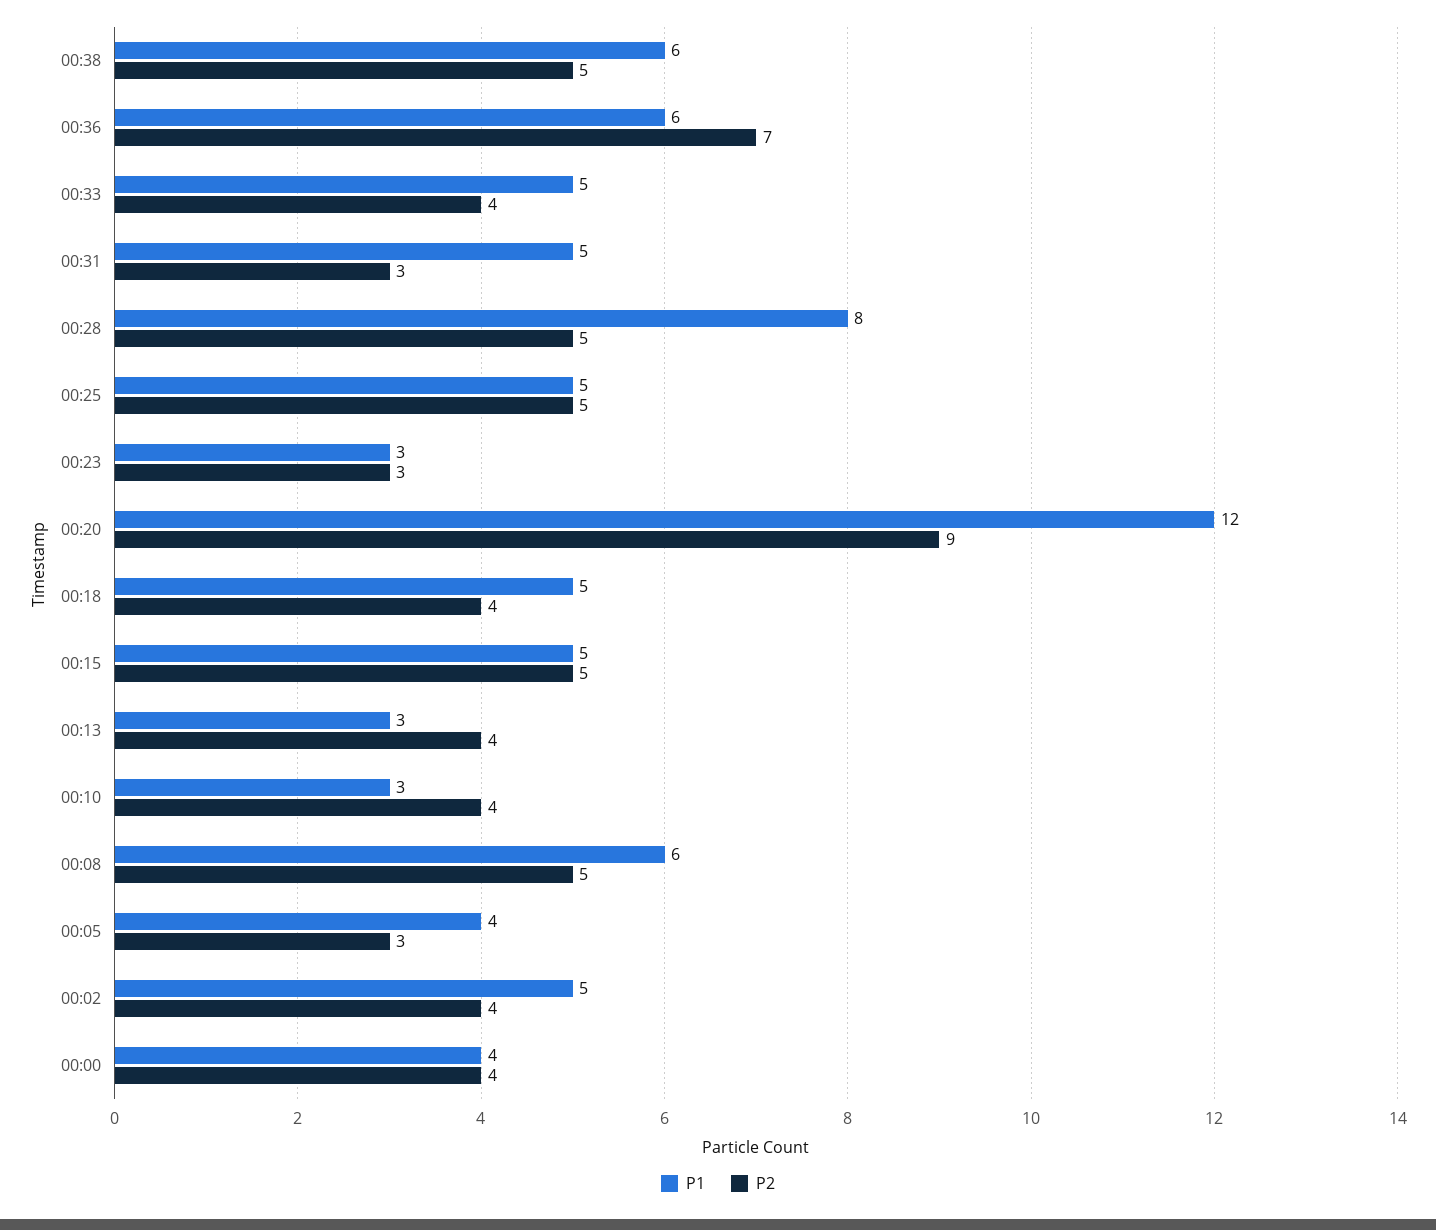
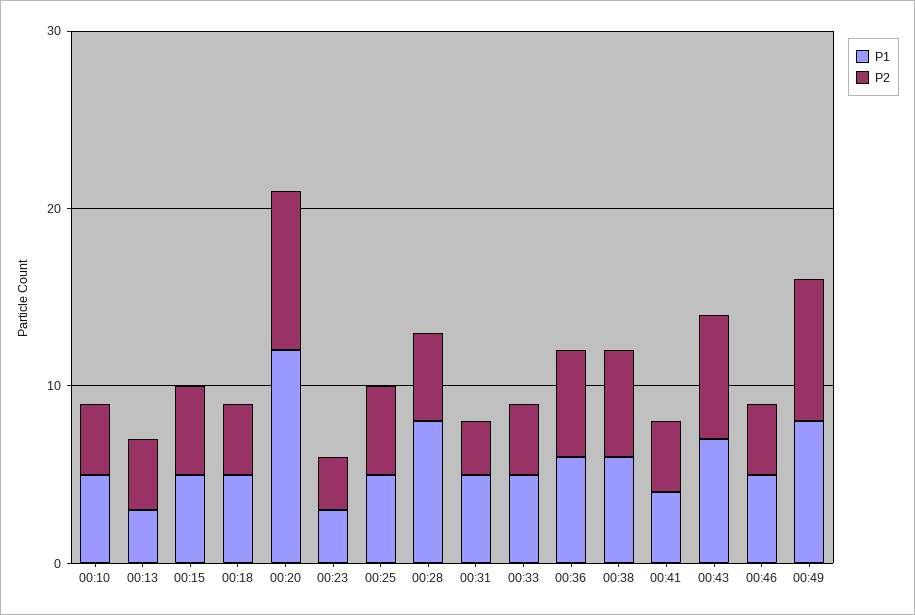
P2, 00:38: 5 -> 6
P2, 00:36: 7 -> 6
P1, 00:10: 3 -> 5
P1, 00:08: 6 -> none
P2, 00:08: 5 -> none
P1, 00:05: 4 -> none
P2, 00:05: 3 -> none
P1, 00:02: 5 -> none
P2, 00:02: 4 -> none
P1, 00:00: 4 -> none
P2, 00:00: 4 -> none
P1, 00:41: none -> 4
P2, 00:41: none -> 4
P1, 00:43: none -> 7
P2, 00:43: none -> 7
P1, 00:46: none -> 5
P2, 00:46: none -> 4
P1, 00:49: none -> 8
P2, 00:49: none -> 8

